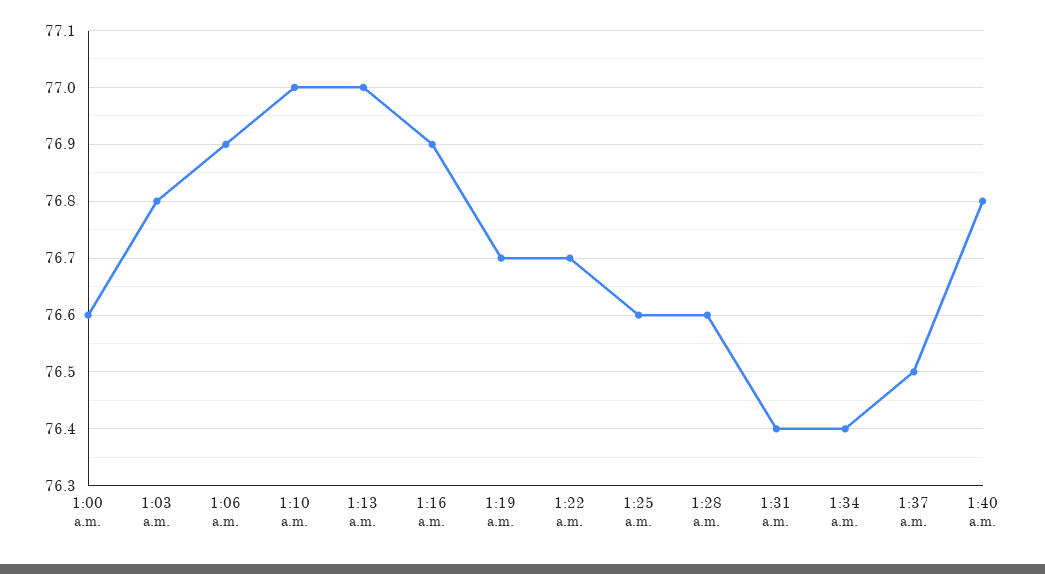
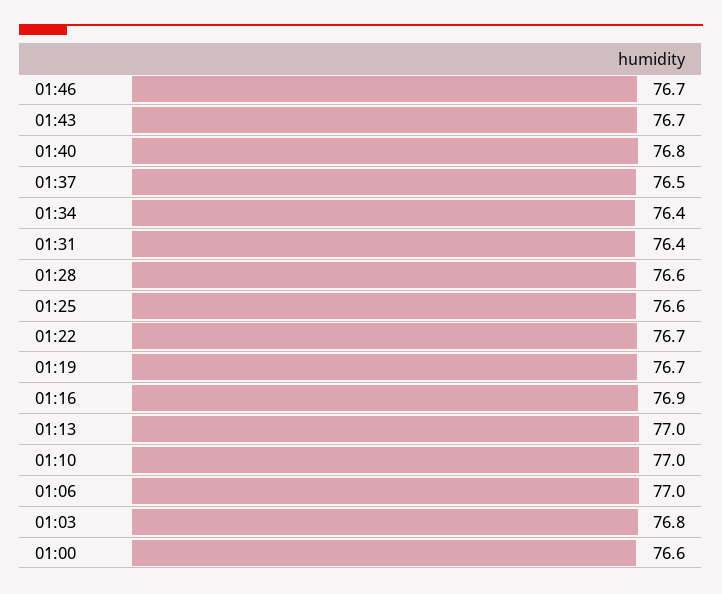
1:06 a.m.: 76.9 -> 77
01:46: none -> 76.7
01:43: none -> 76.7

